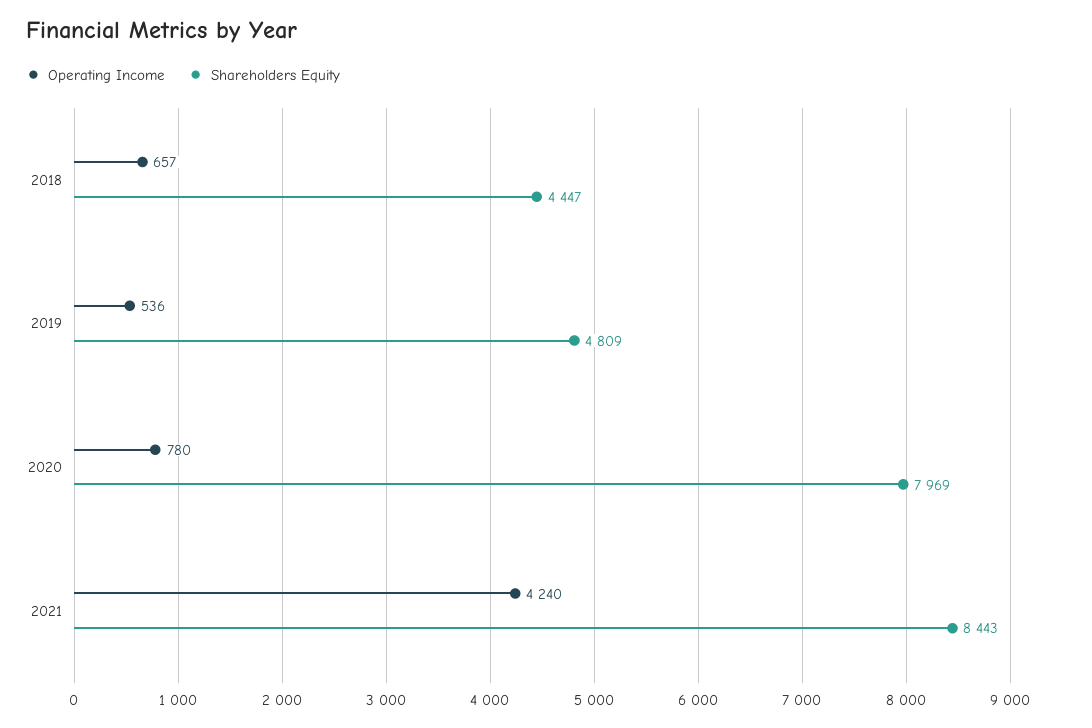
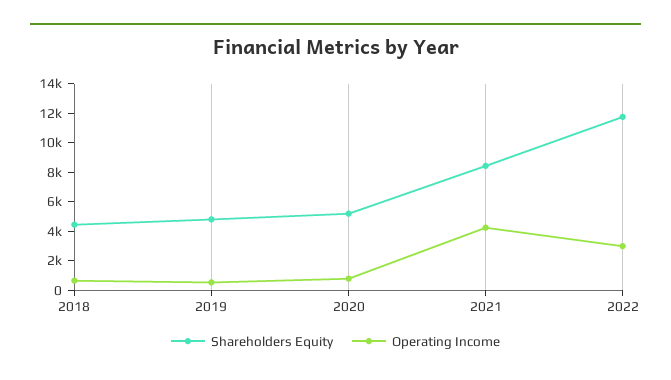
Shareholders Equity, 2020: 7969 -> 5000
Shareholders Equity, 2022: none -> 12000
Operating Income, 2022: none -> 3000

